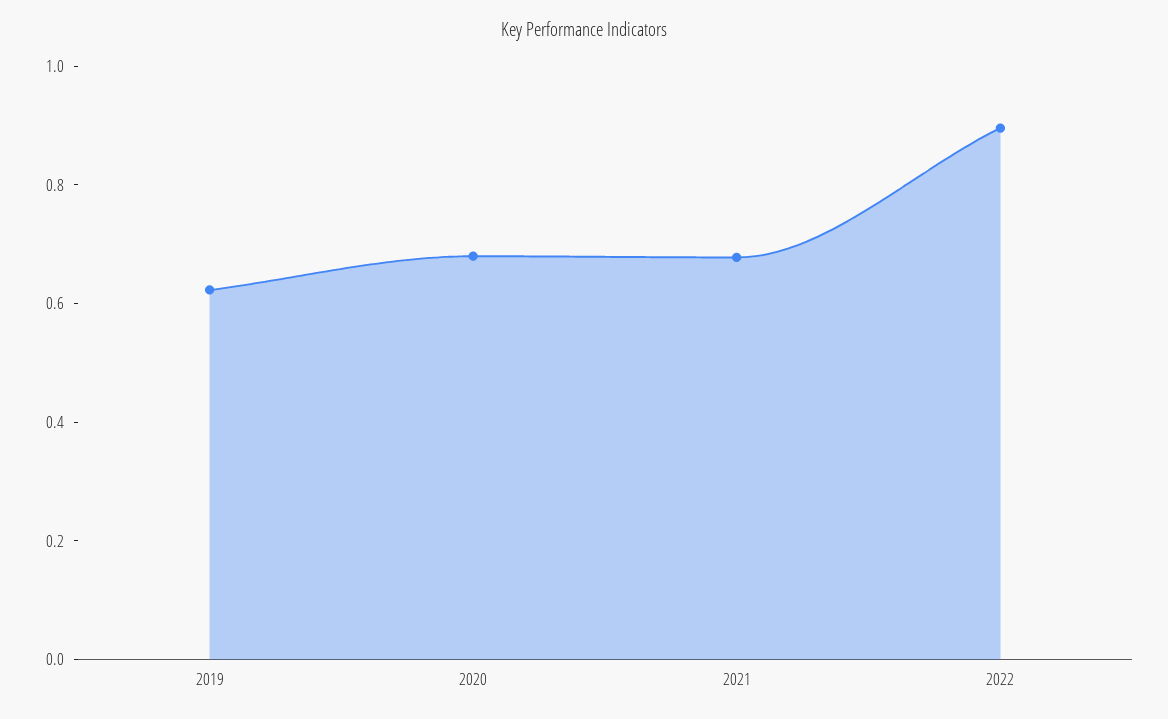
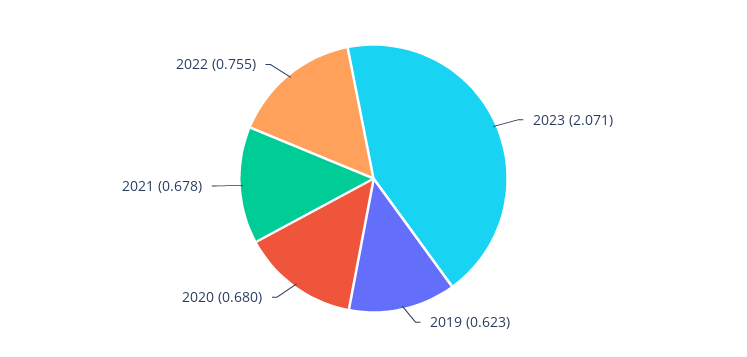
2022: 0.9 -> 0.755
2023: none -> 2.071

